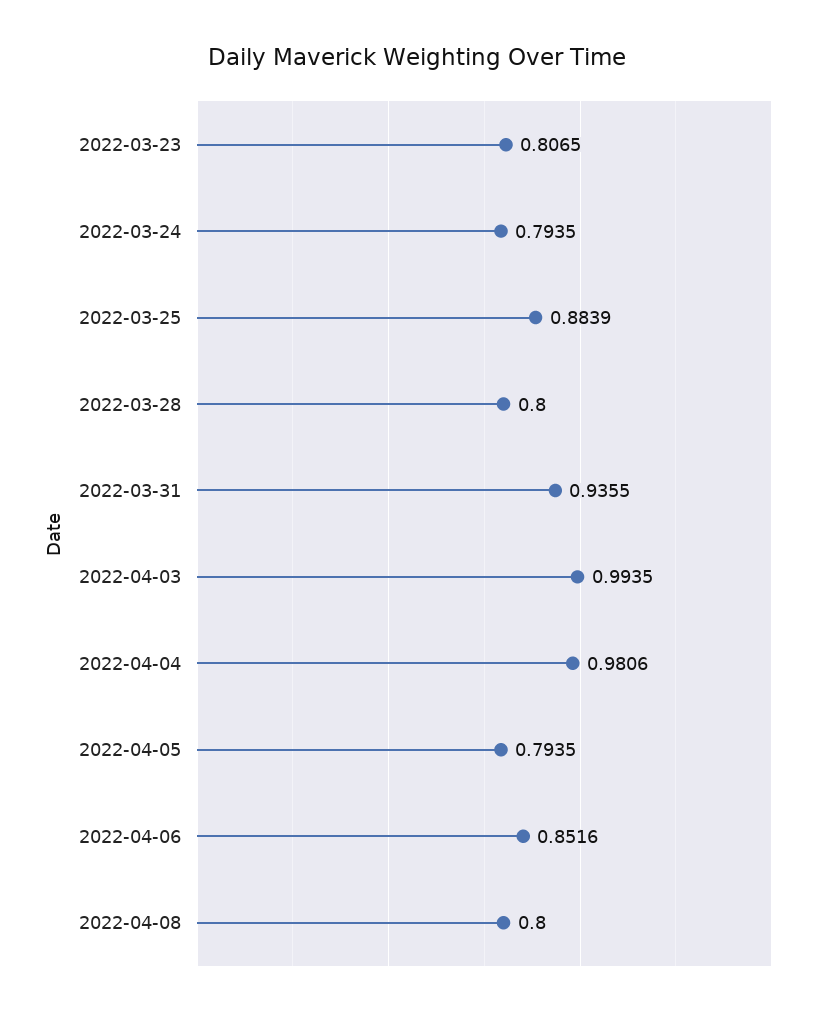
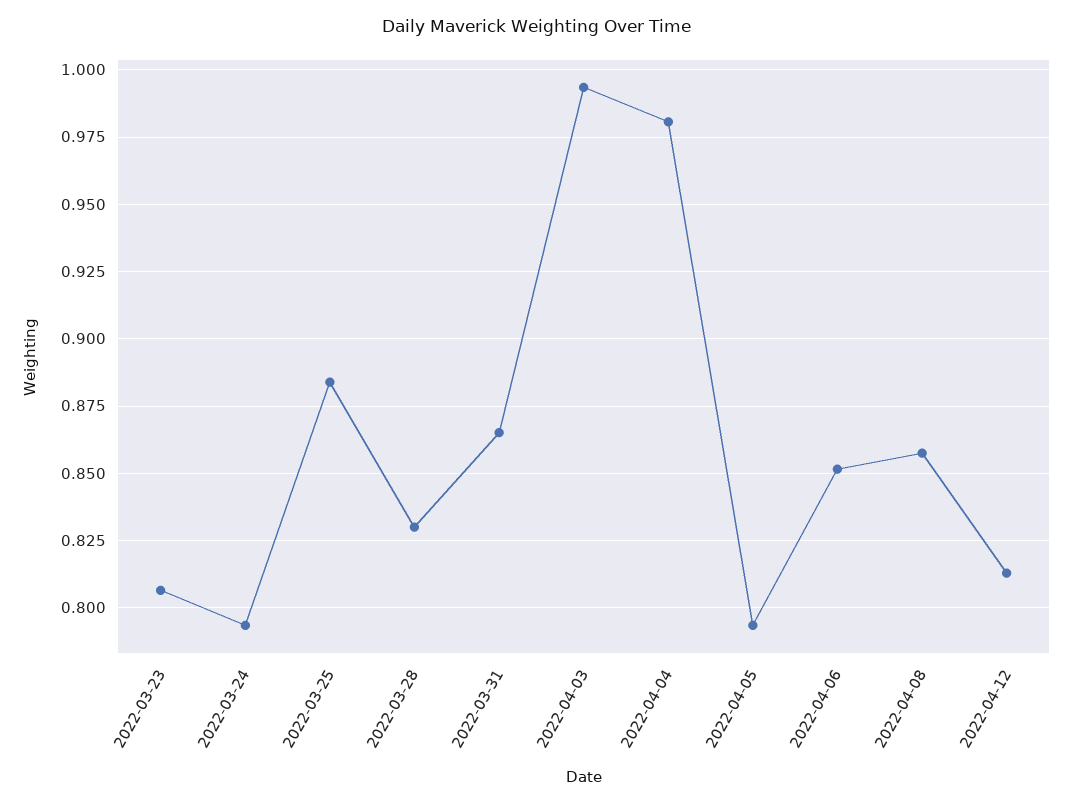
2022-03-28: 0.8 -> 0.83
2022-03-31: 0.9355 -> 0.865
2022-04-08: 0.8 -> 0.8575
2022-04-12: none -> 0.8125

